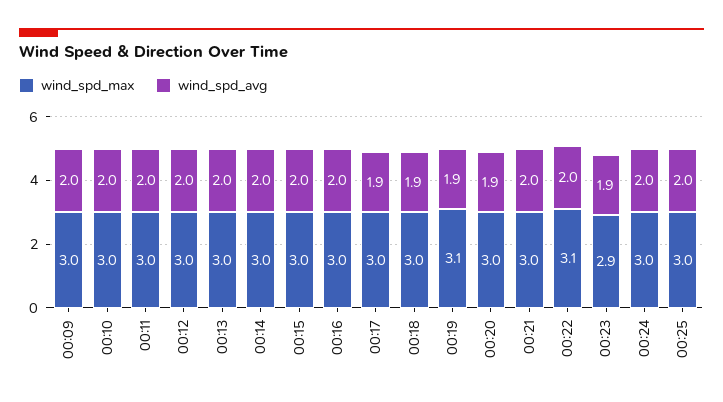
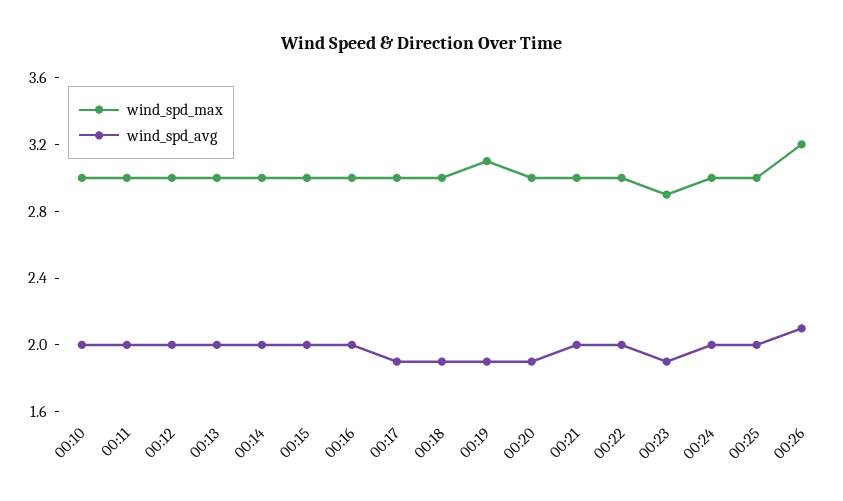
wind_spd_max, 00:09: 3 -> none
wind_spd_avg, 00:09: 2 -> none
wind_spd_max, 00:22: 3.1 -> 3
wind_spd_max, 00:26: none -> 3.2
wind_spd_avg, 00:26: none -> 2.1

